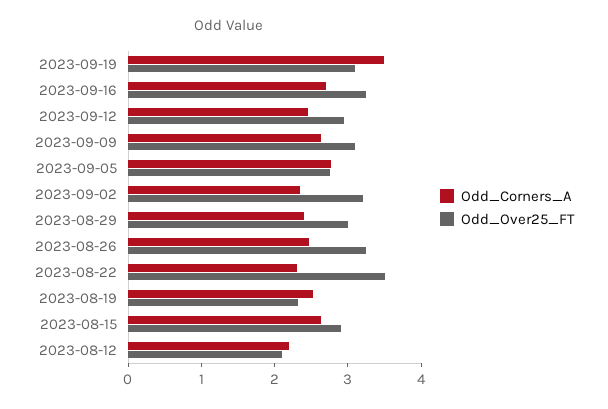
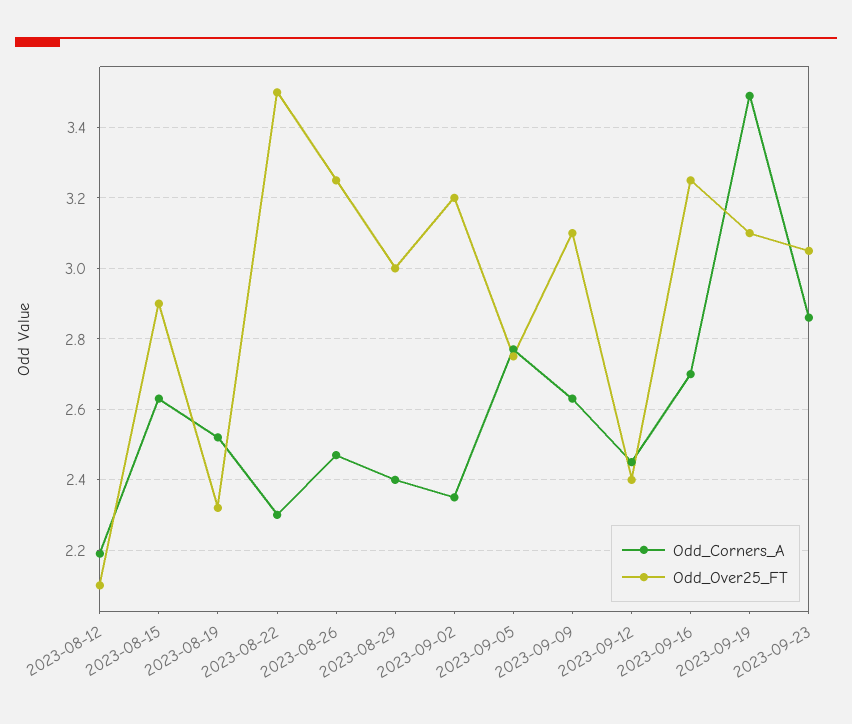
Odd_Over25_FT, 2023-09-12: 3 -> 2.4
Odd_Corners_A, 2023-09-23: none -> 2.85
Odd_Over25_FT, 2023-09-23: none -> 3.05

